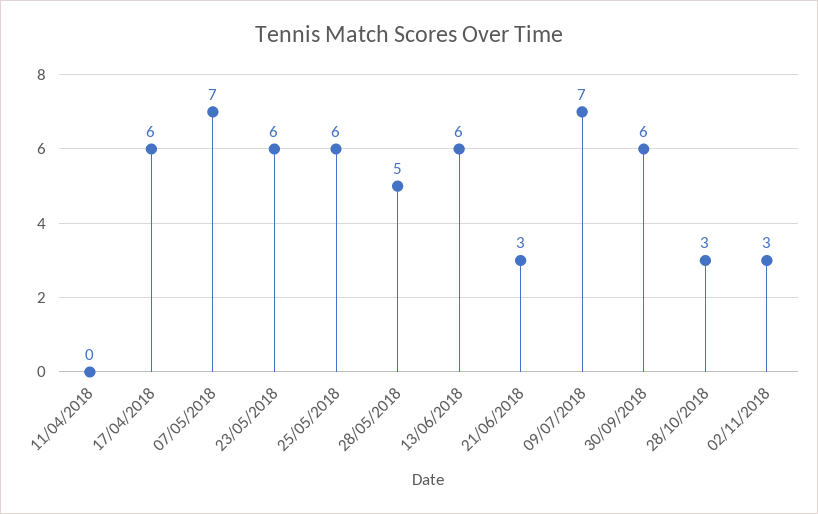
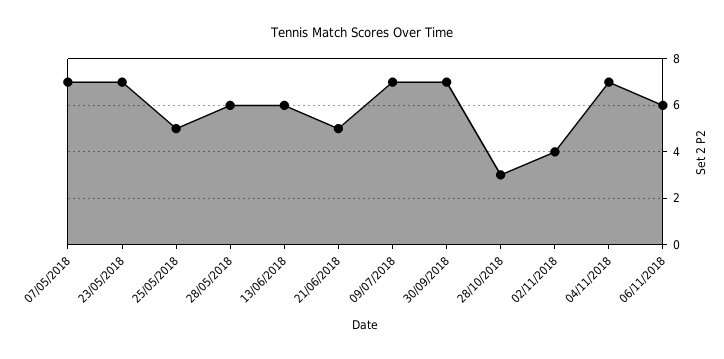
11/04/2018: 0 -> none
17/04/2018: 6 -> none
23/05/2018: 6 -> 7
25/05/2018: 6 -> 5
28/05/2018: 5 -> 6
21/06/2018: 3 -> 5
30/09/2018: 6 -> 7
02/11/2018: 3 -> 4
04/11/2018: none -> 7
06/11/2018: none -> 6

